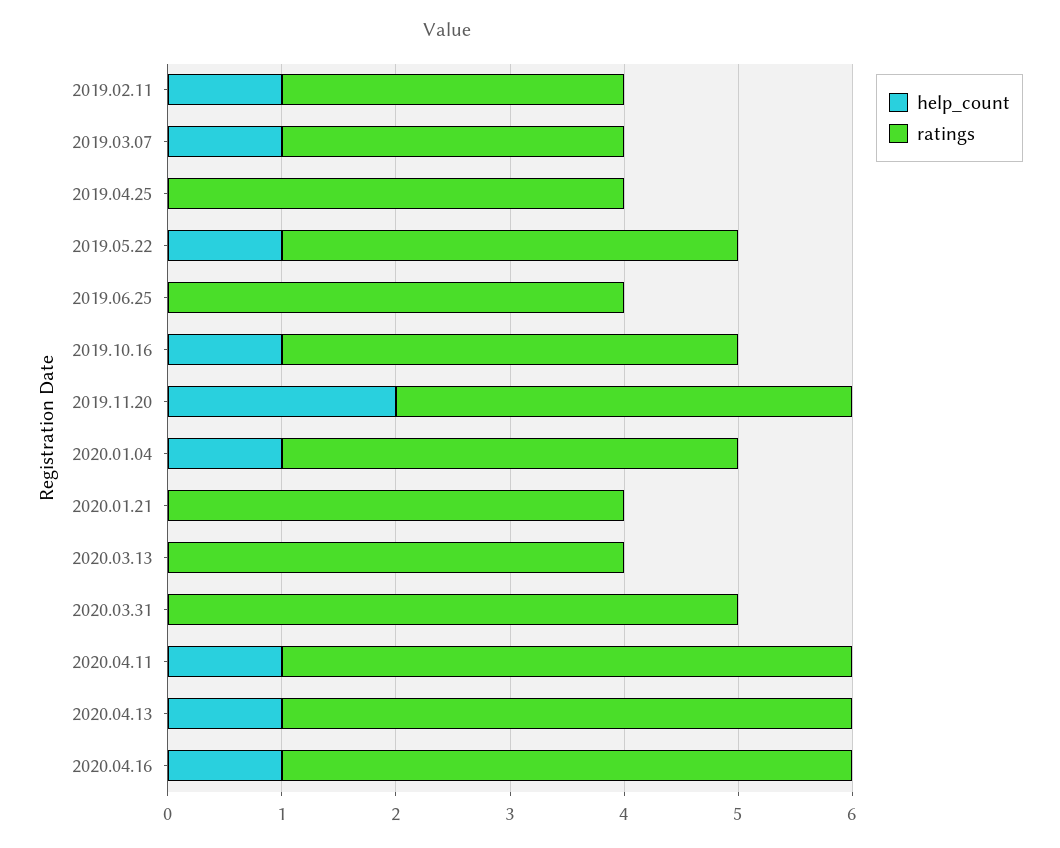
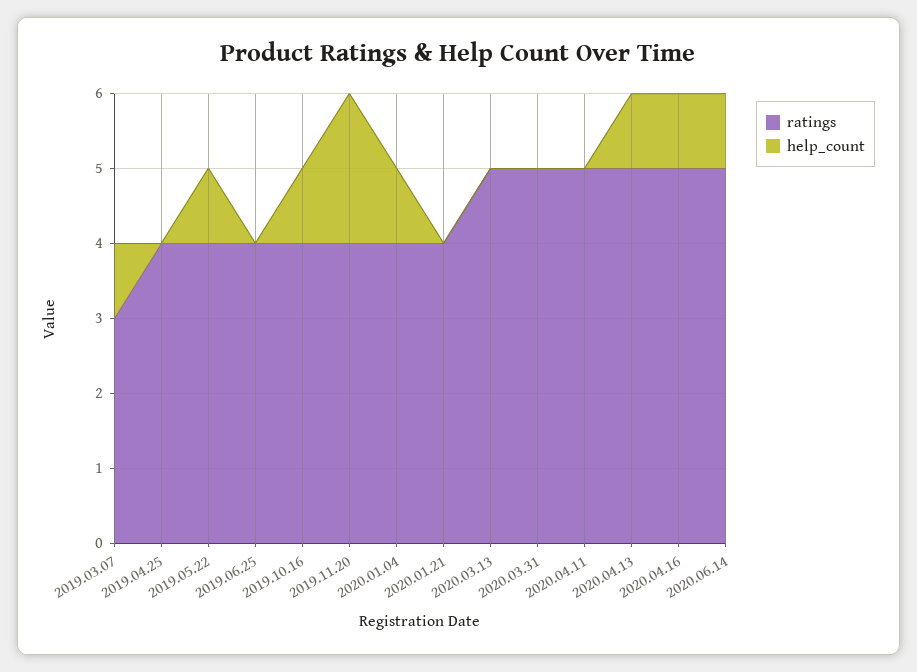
help_count, 2019.02.11: 1 -> none
ratings, 2019.02.11: 3 -> none
ratings, 2020.03.13: 4 -> 5
help_count, 2020.04.11: 1 -> 0
ratings, 2020.06.14: none -> 5
help_count, 2020.06.14: none -> 1

